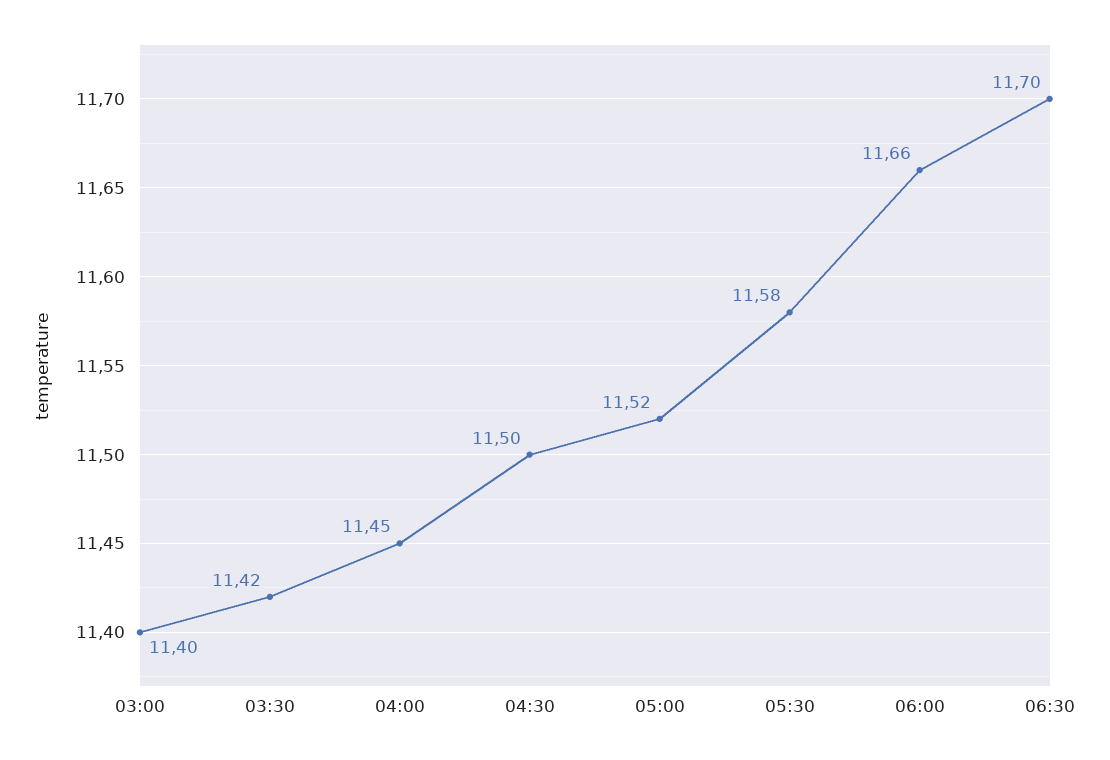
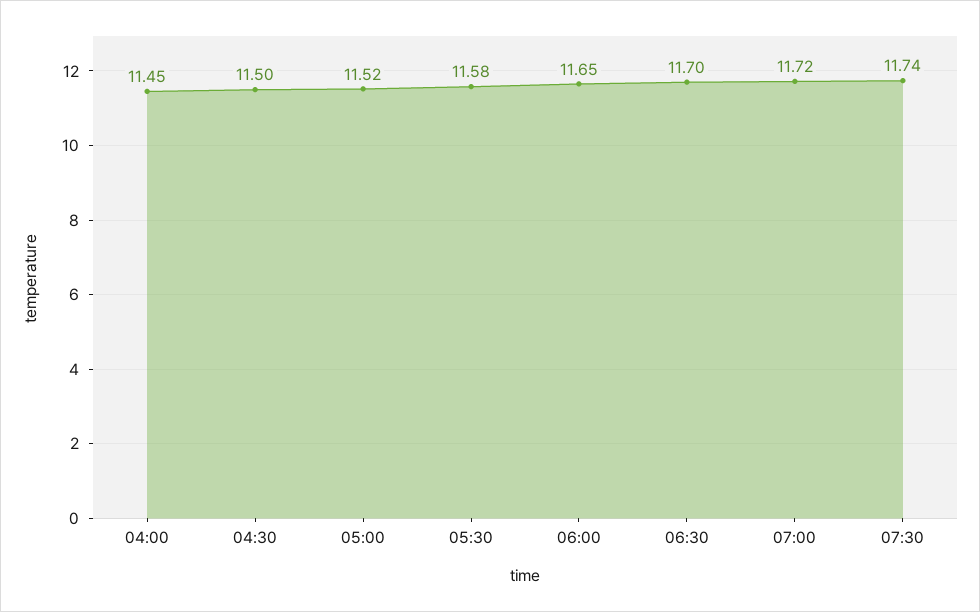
03:00: 11.4 -> none
03:30: 11.42 -> none
06:00: 11.66 -> 11.65
07:00: none -> 11.72
07:30: none -> 11.74

